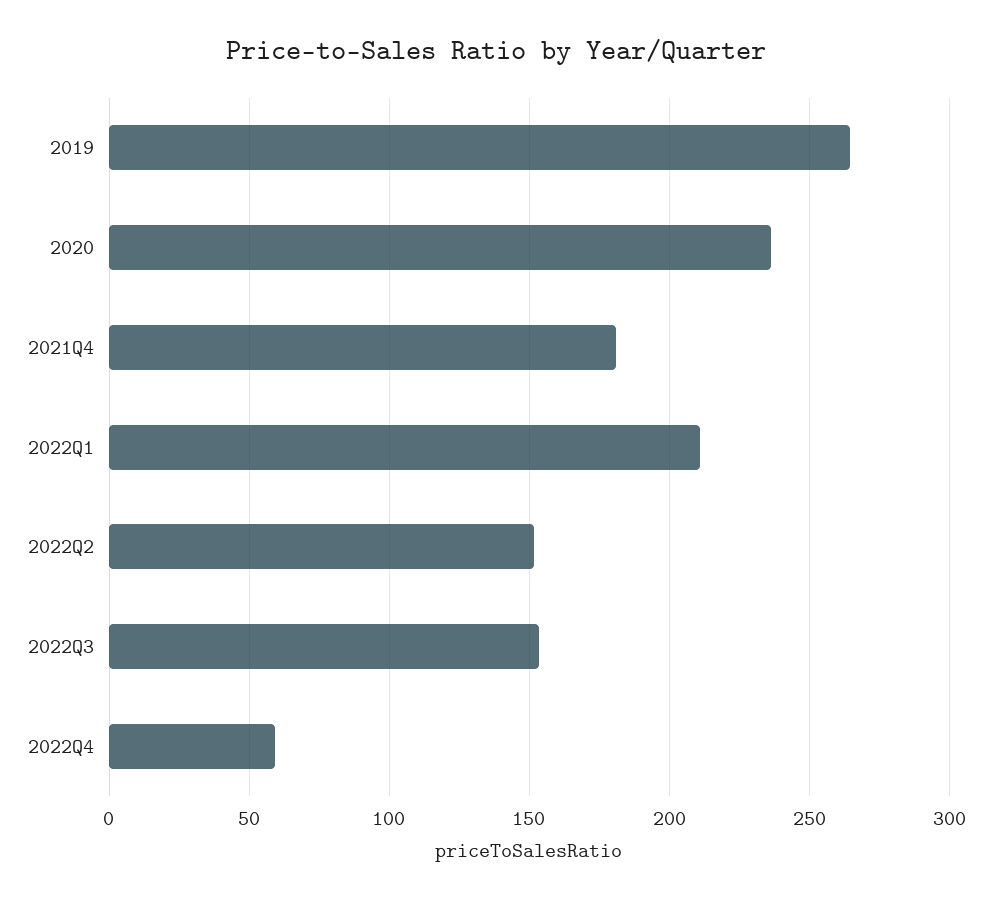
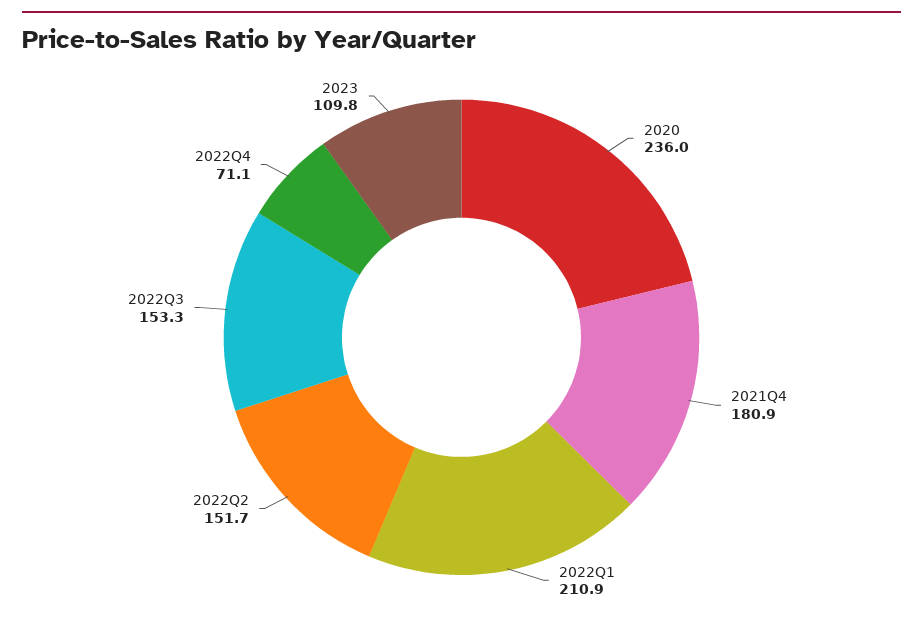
2019: 265 -> none
2022Q4: 60 -> 71.1
2023: none -> 109.8

